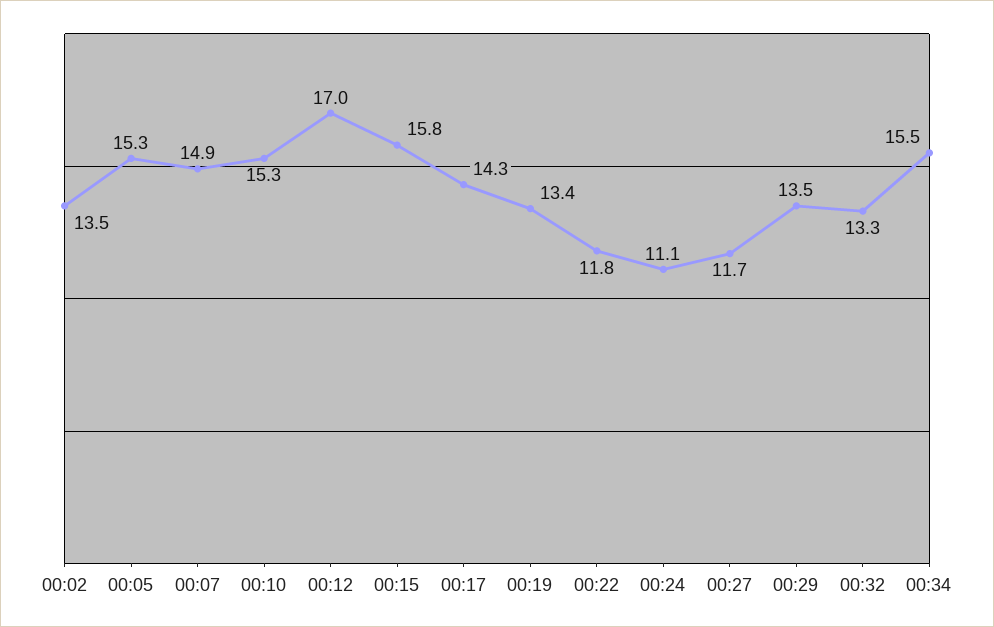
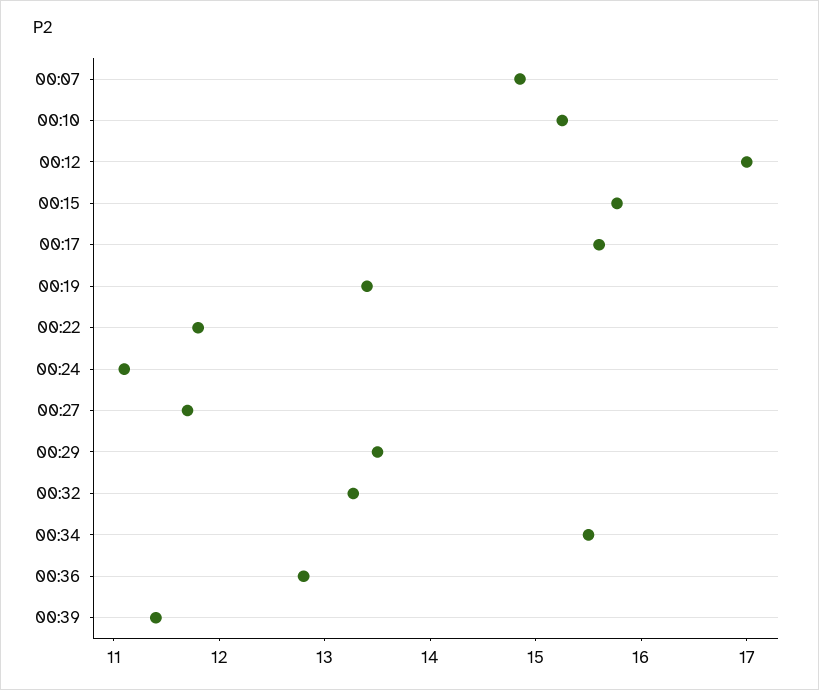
00:02: 13.5 -> none
00:05: 15.3 -> none
00:17: 14.3 -> 15.6
00:36: none -> 12.8
00:39: none -> 11.4

